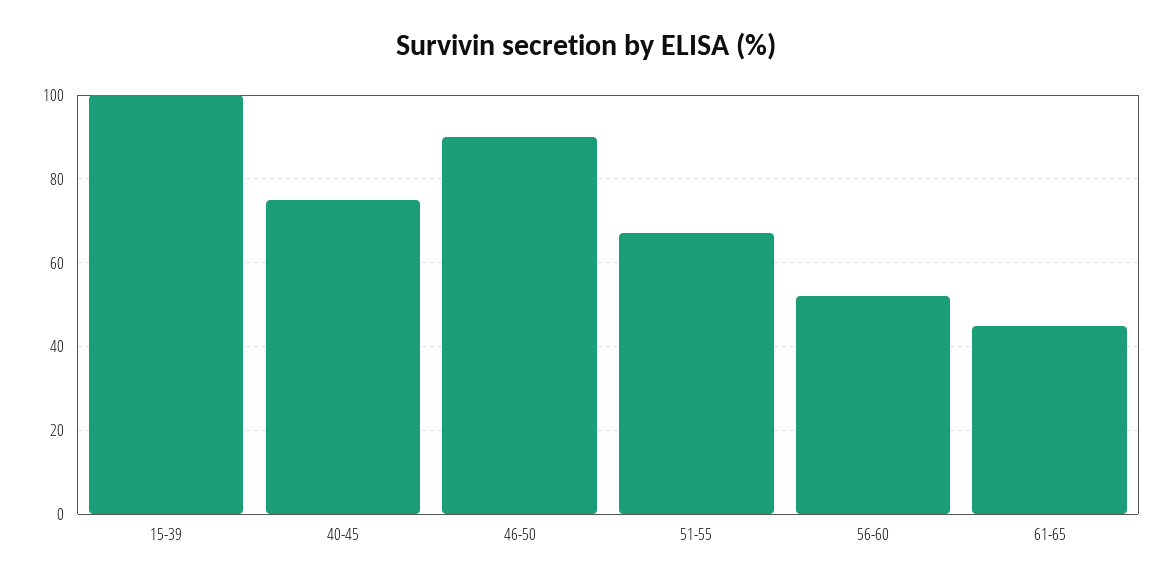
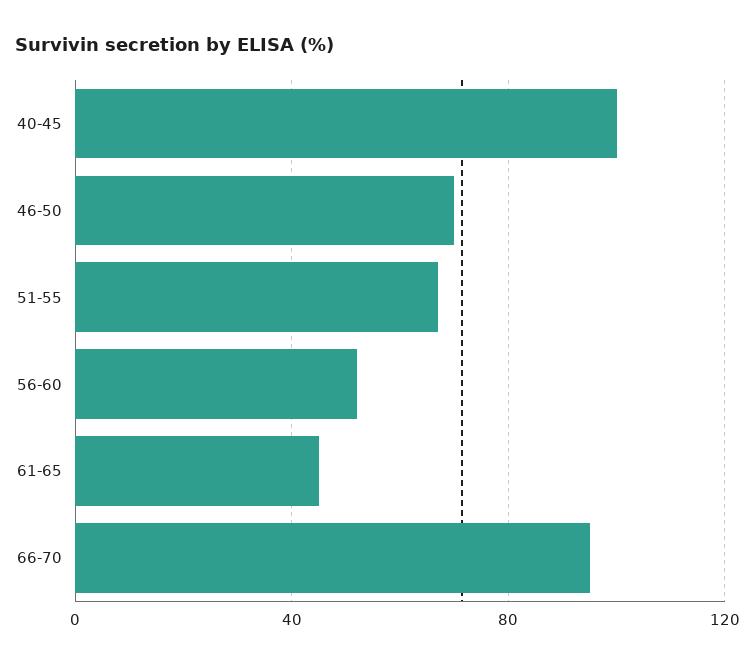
15-39: 100 -> none
40-45: 75 -> 100
46-50: 90 -> 70
66-70: none -> 95

